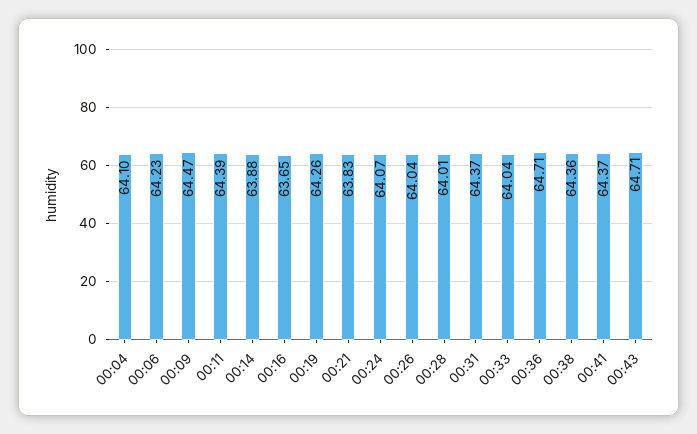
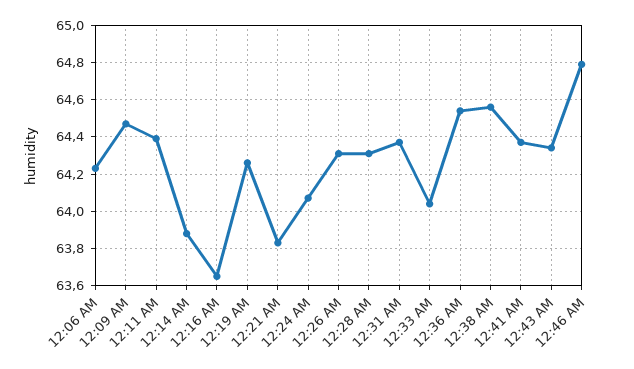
00:04: 64.1 -> none
00:26: 64.04 -> 64.3
00:28: 64.01 -> 64.3
00:36: 64.71 -> 64.55
00:38: 64.36 -> 64.55
00:43: 64.71 -> 64.35
12:46 AM: none -> 64.8

